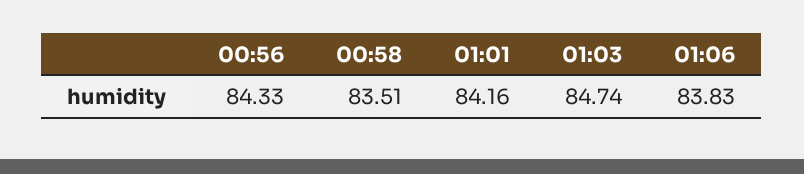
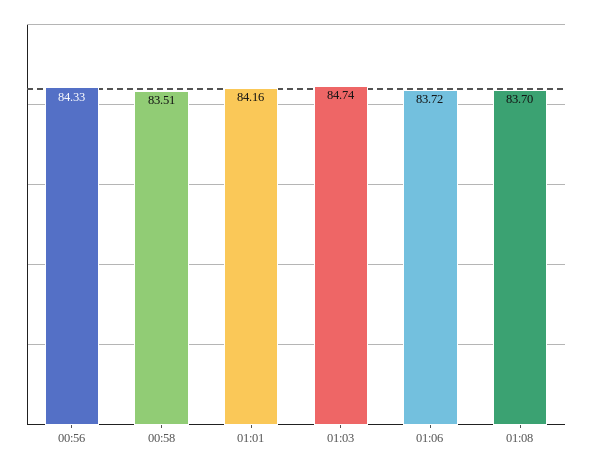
01:06: 83.83 -> 83.72
01:08: none -> 83.7

